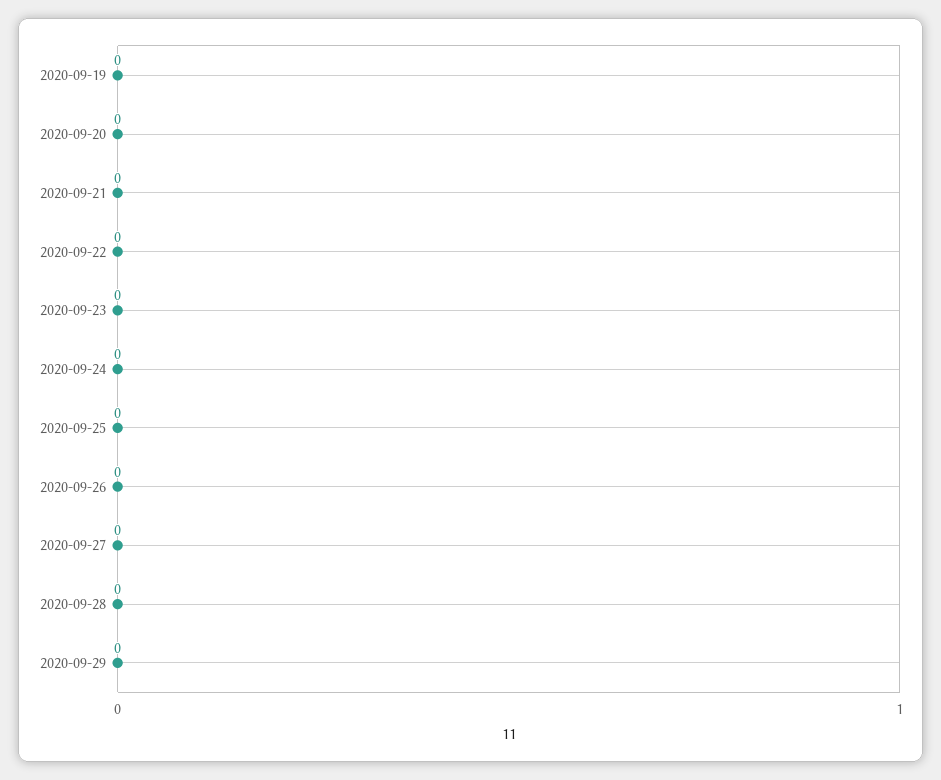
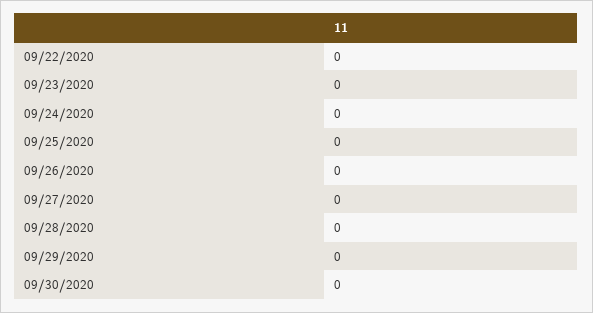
2020-09-19: 0 -> none
2020-09-20: 0 -> none
2020-09-21: 0 -> none
09/30/2020: none -> 0

